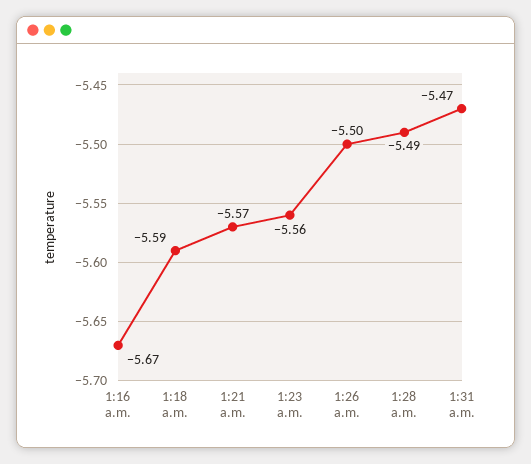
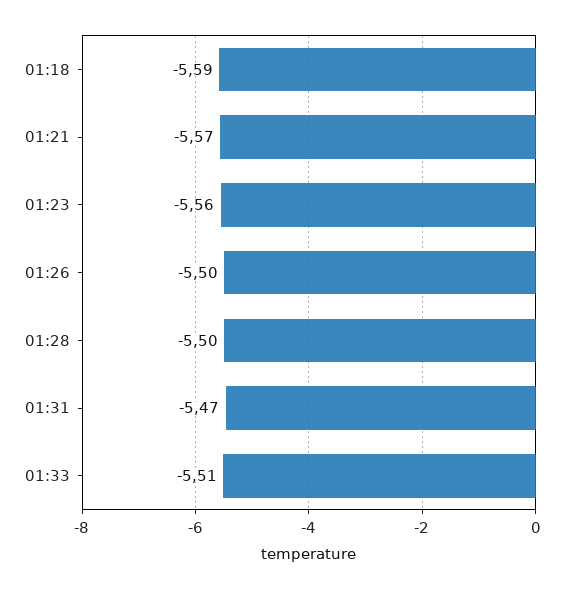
1:16 a.m.: -5.67 -> none
1:28 a.m.: -5.49 -> -5.5
01:33: none -> -5.51

